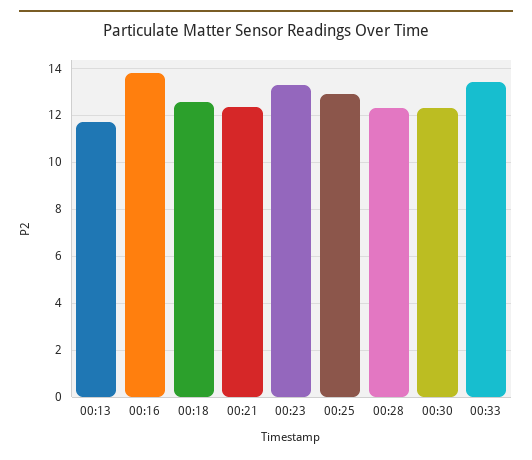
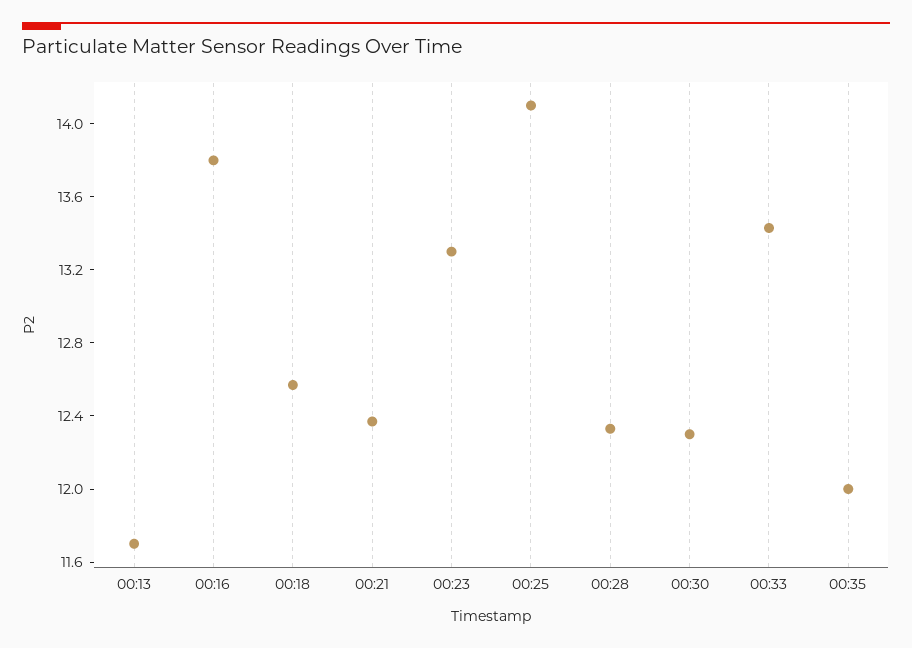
00:25: 13 -> 14.1
00:35: none -> 12

